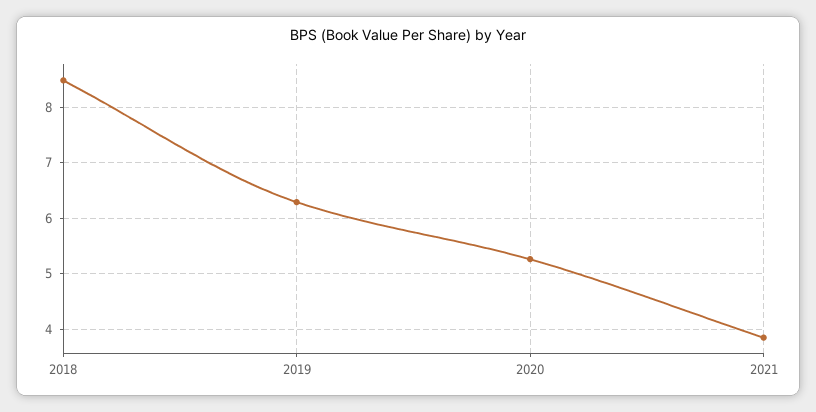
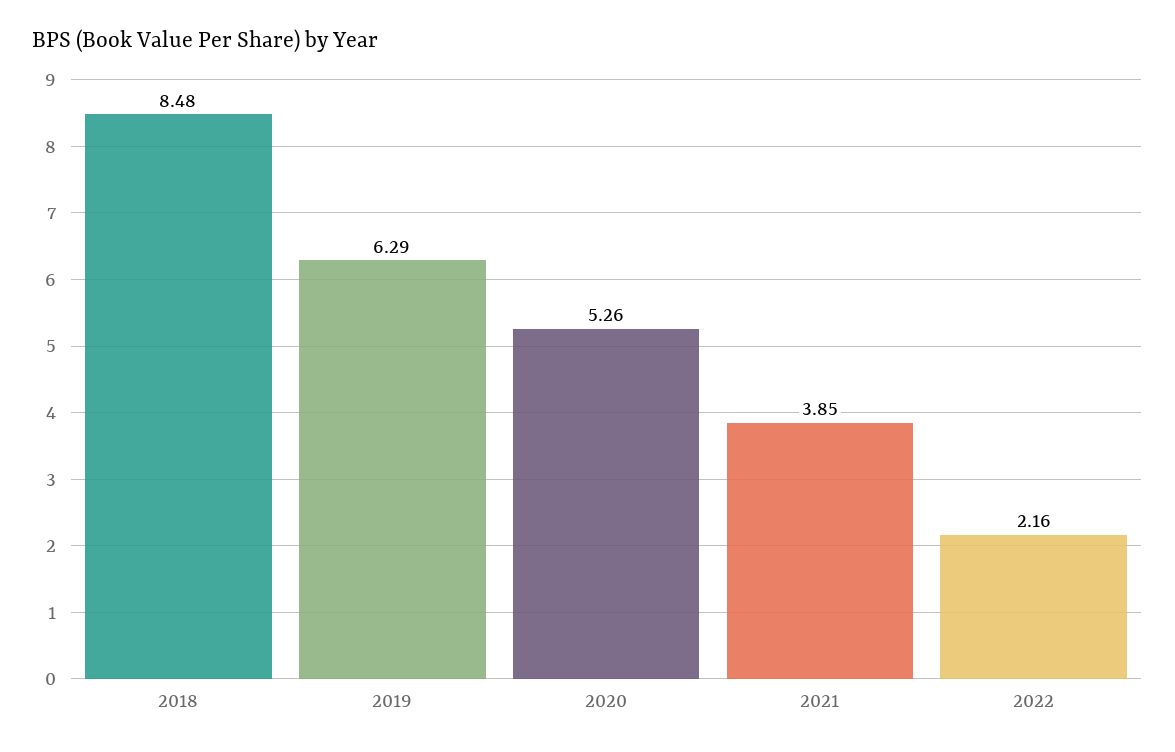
2022: none -> 2.16

